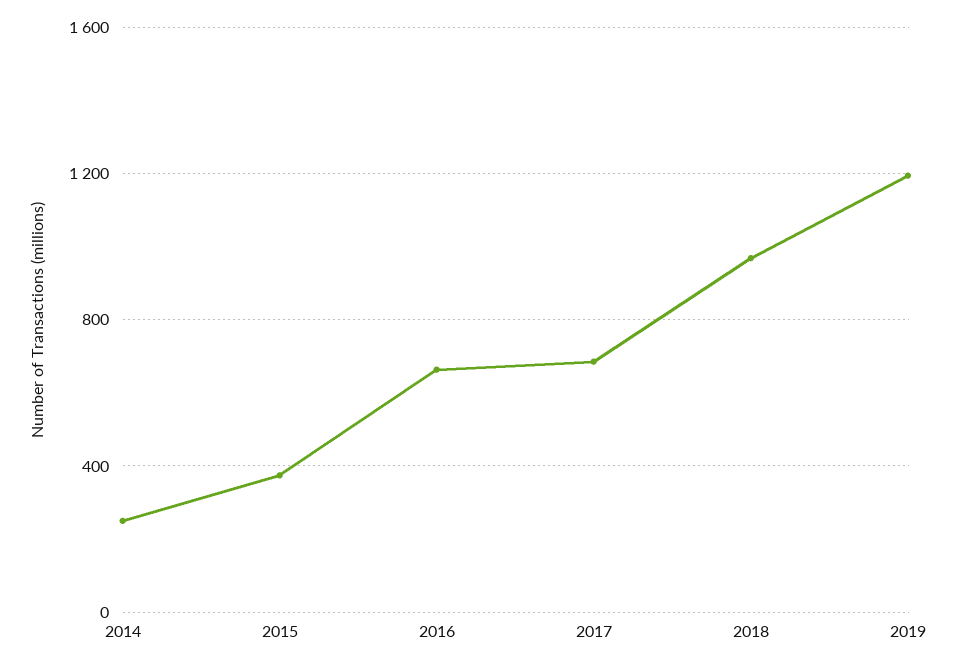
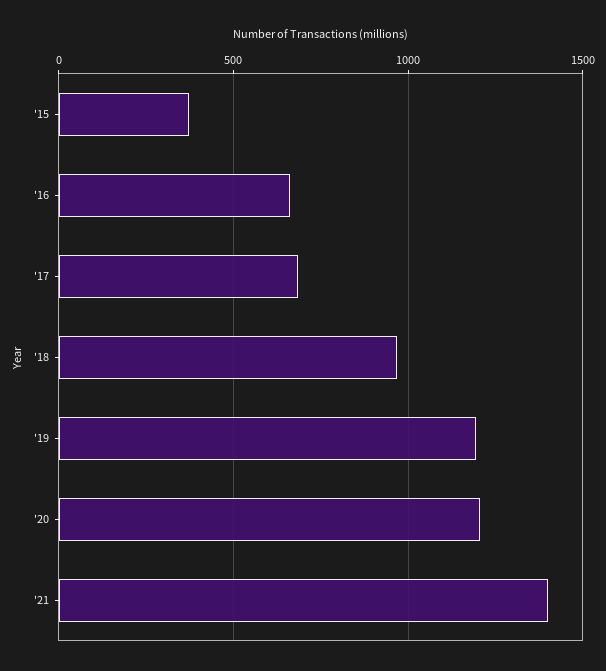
2014: 250 -> none
'20: none -> 1200
'21: none -> 1400

